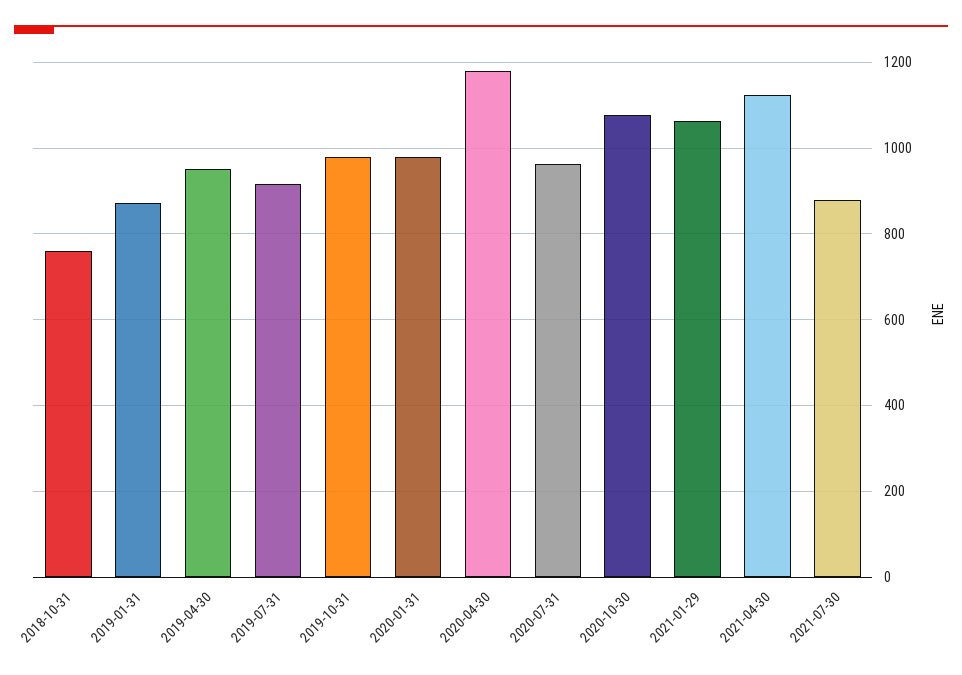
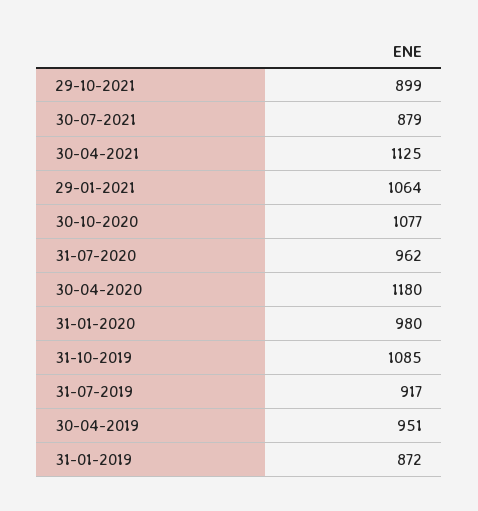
2018-10-31: 760 -> none
2019-10-31: 980 -> 1085
29-10-2021: none -> 899

